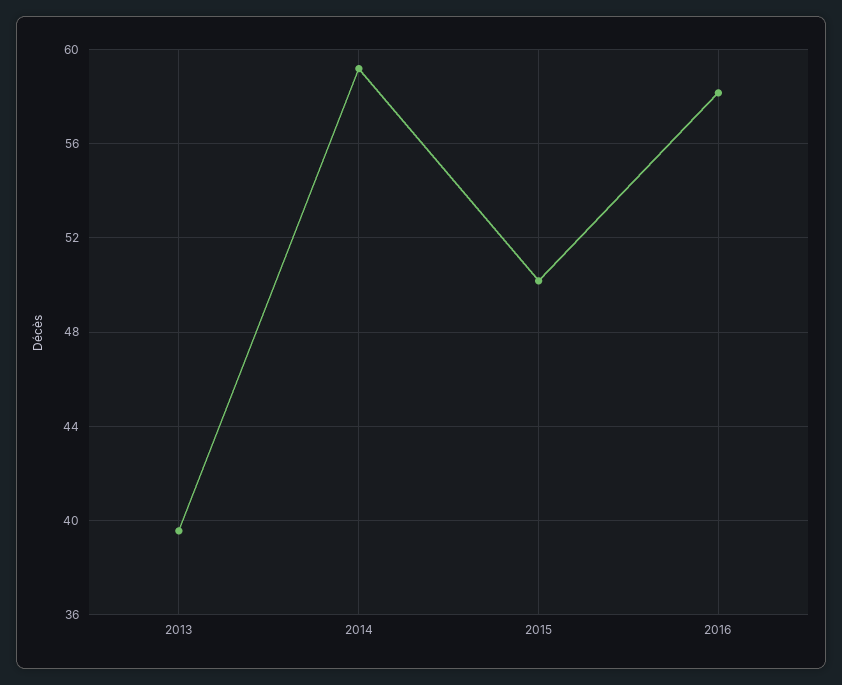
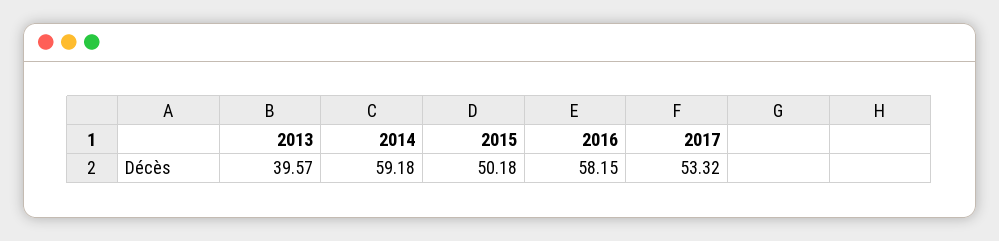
2017: none -> 53.32

